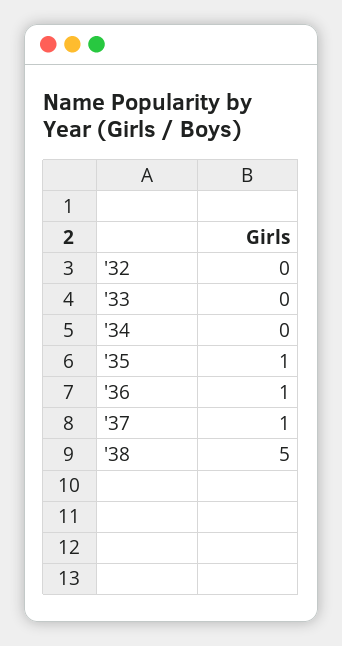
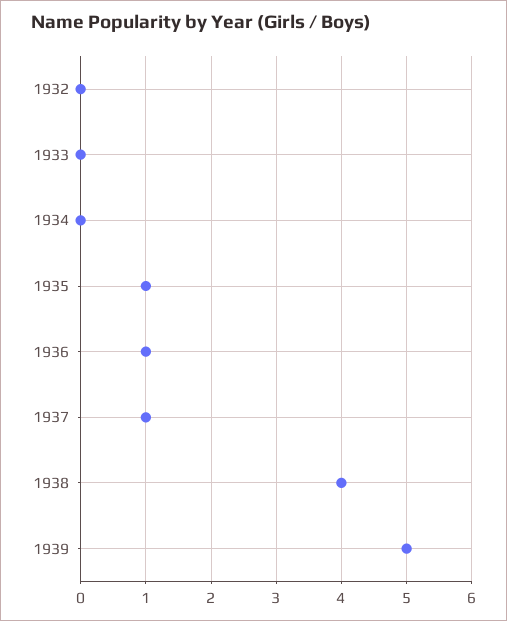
'38: 5 -> 4
1939: none -> 5

